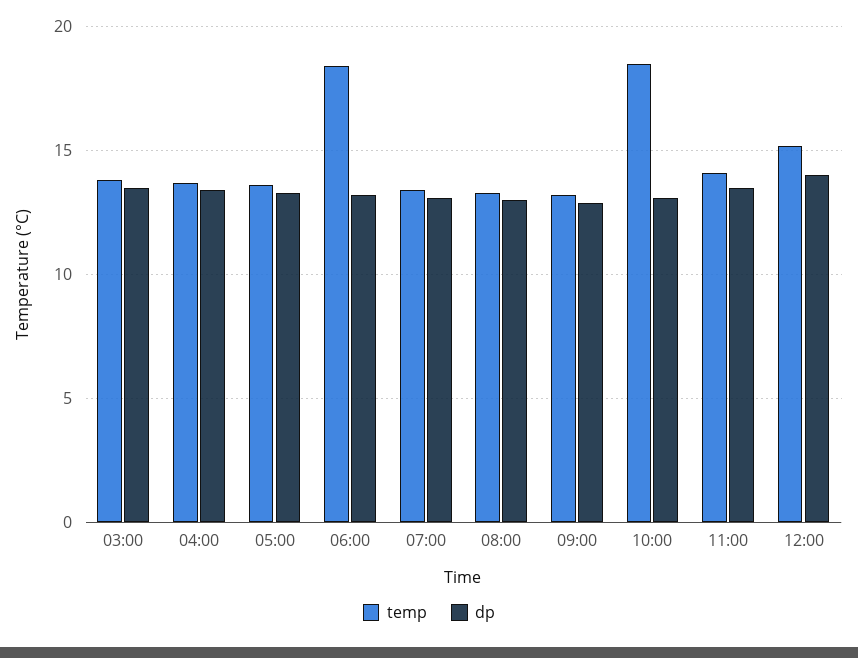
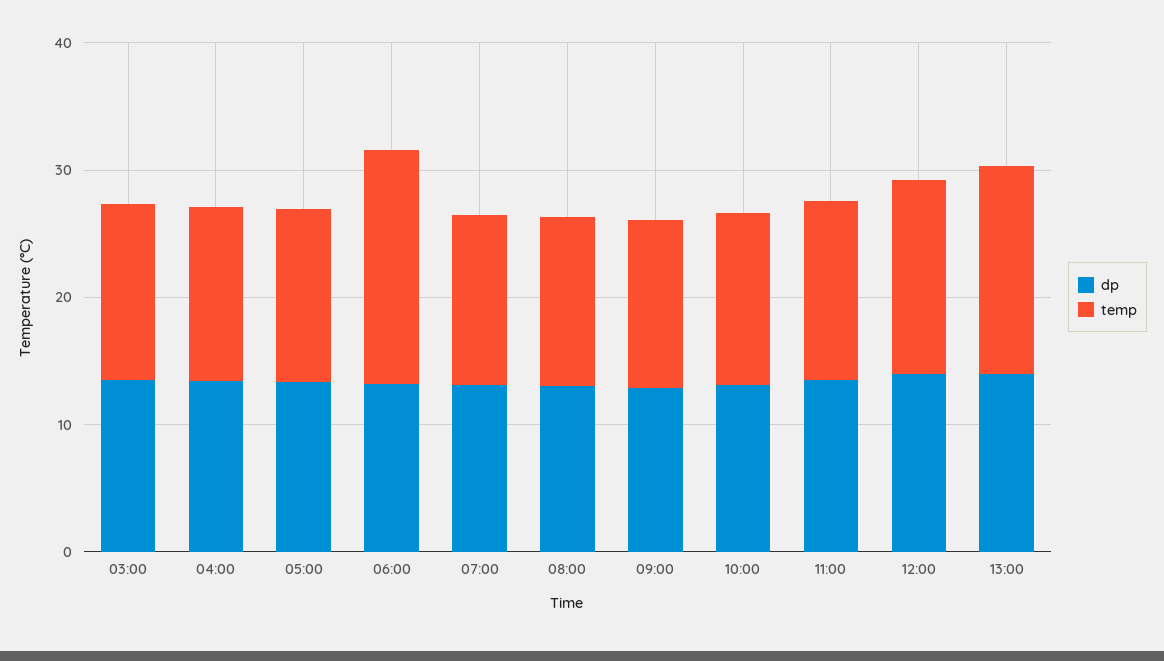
temp, 10:00: 18.5 -> 14
dp, 13:00: none -> 14
temp, 13:00: none -> 16

